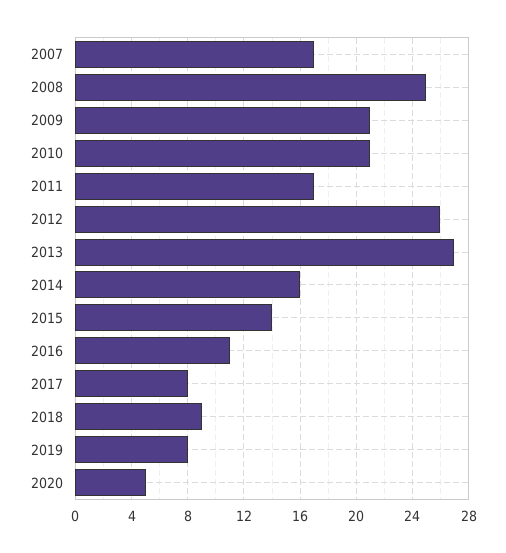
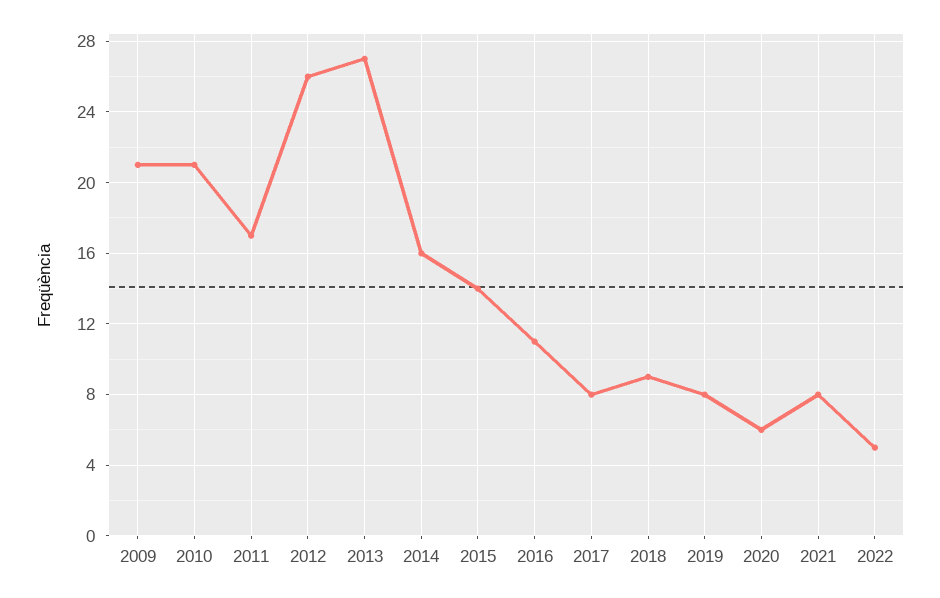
2007: 17 -> none
2008: 25 -> none
2020: 5 -> 6
2021: none -> 8
2022: none -> 5

